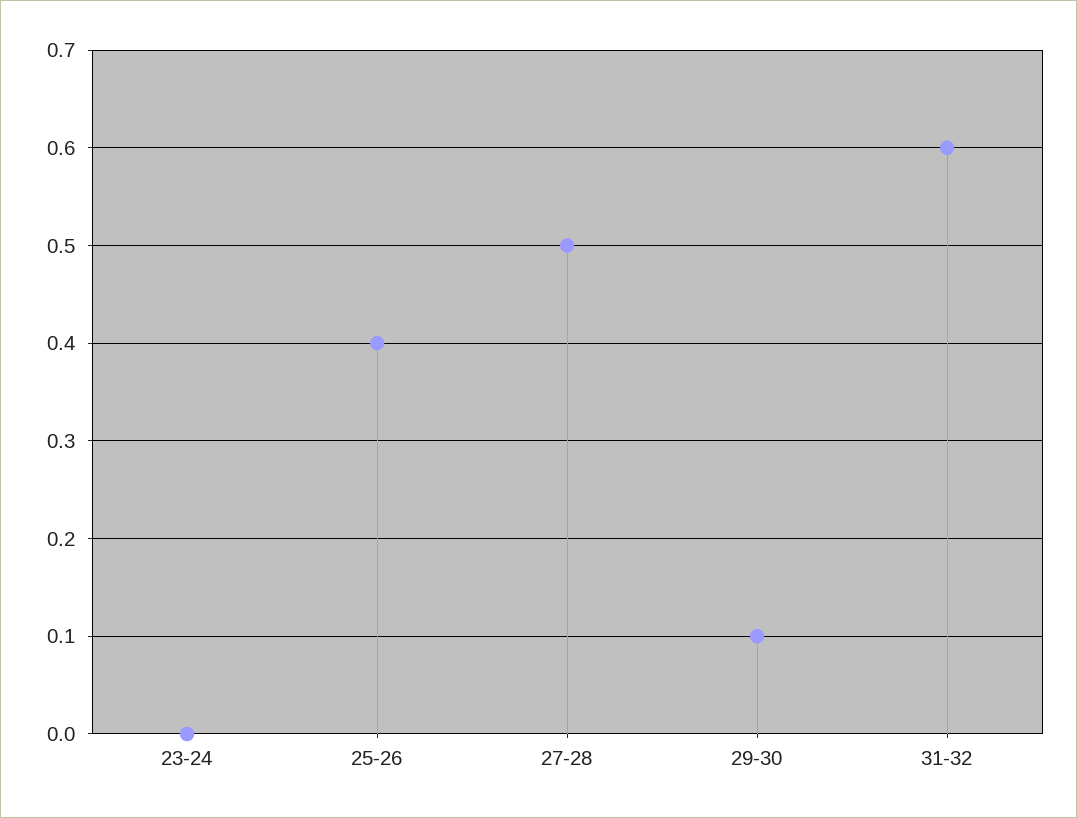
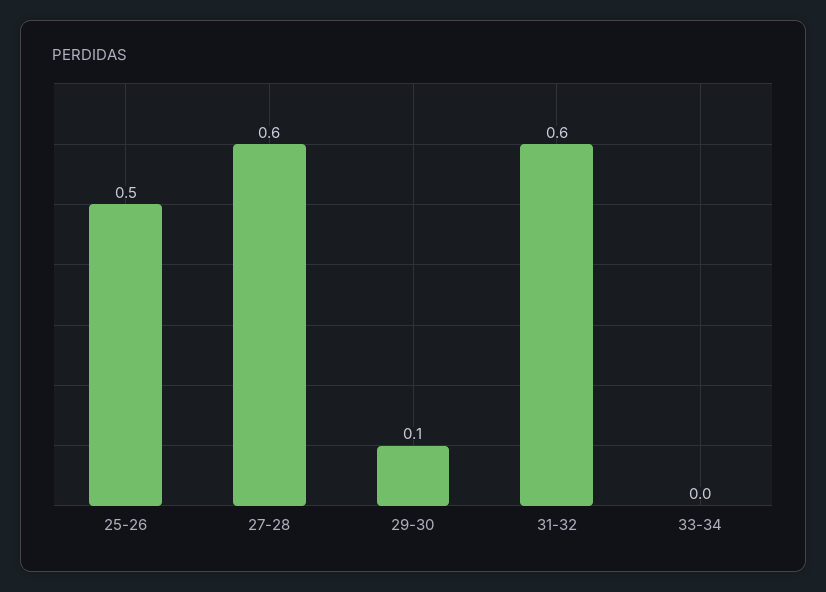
23-24: 0 -> none
25-26: 0.4 -> 0.5
27-28: 0.5 -> 0.6
33-34: none -> 0

